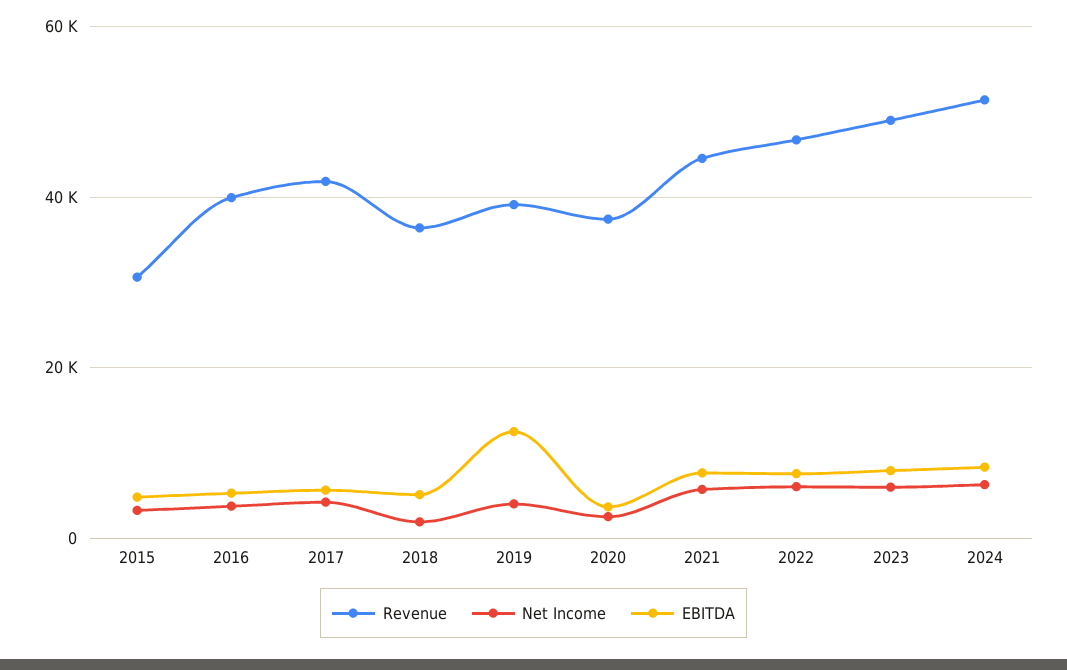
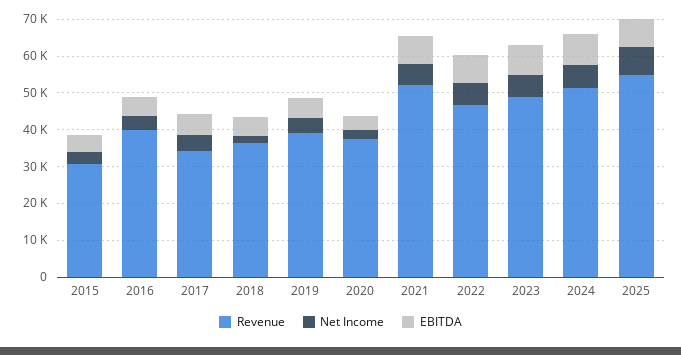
Revenue, 2017: 42000 -> 35000
EBITDA, 2019: 12000 -> 5000
Revenue, 2021: 44000 -> 52500
Revenue, 2025: none -> 55000
Net Income, 2025: none -> 7500
EBITDA, 2025: none -> 7500

